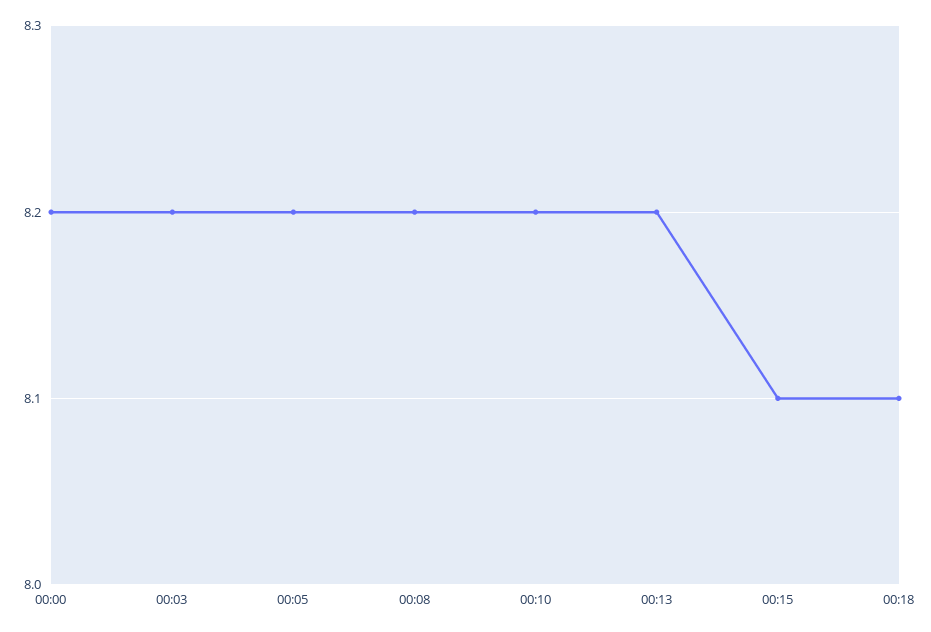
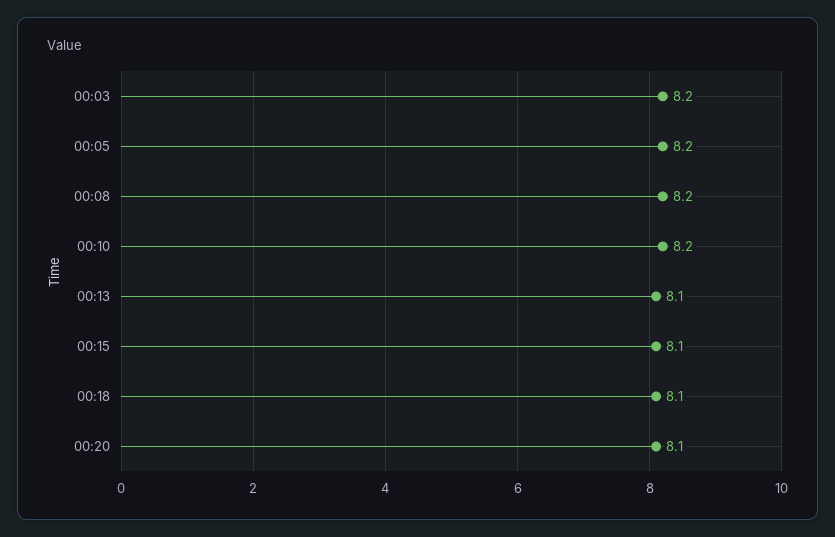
00:00: 8.2 -> none
00:13: 8.2 -> 8.1
00:20: none -> 8.1

